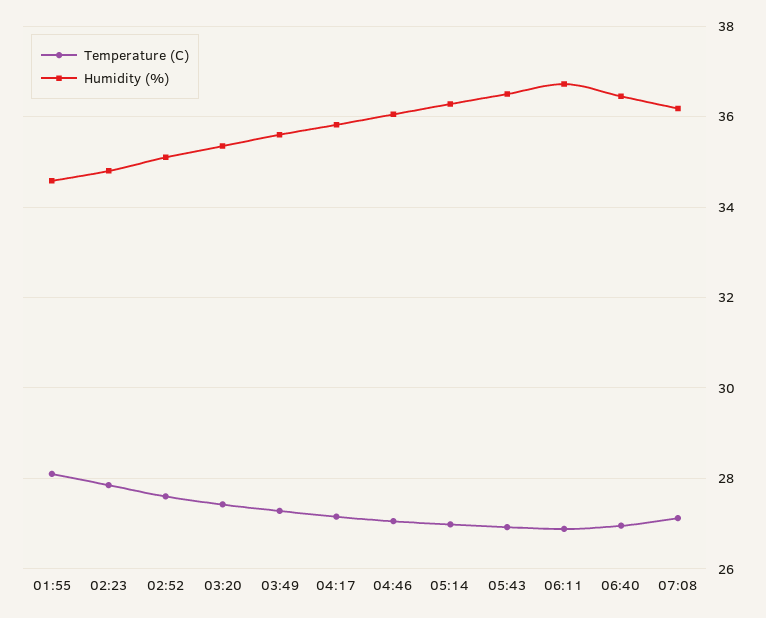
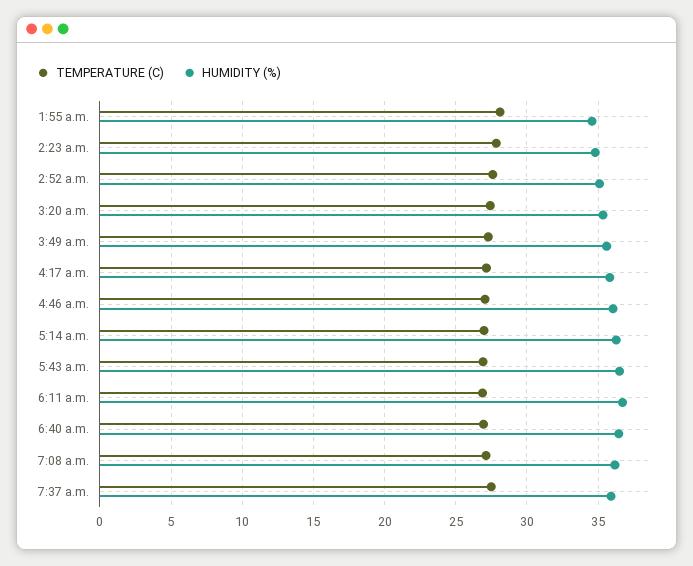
Temperature (C), 7:37 a.m.: none -> 27.5
Humidity (%), 7:37 a.m.: none -> 36

